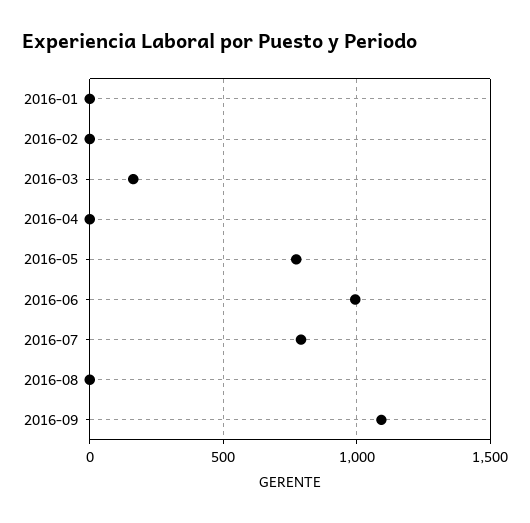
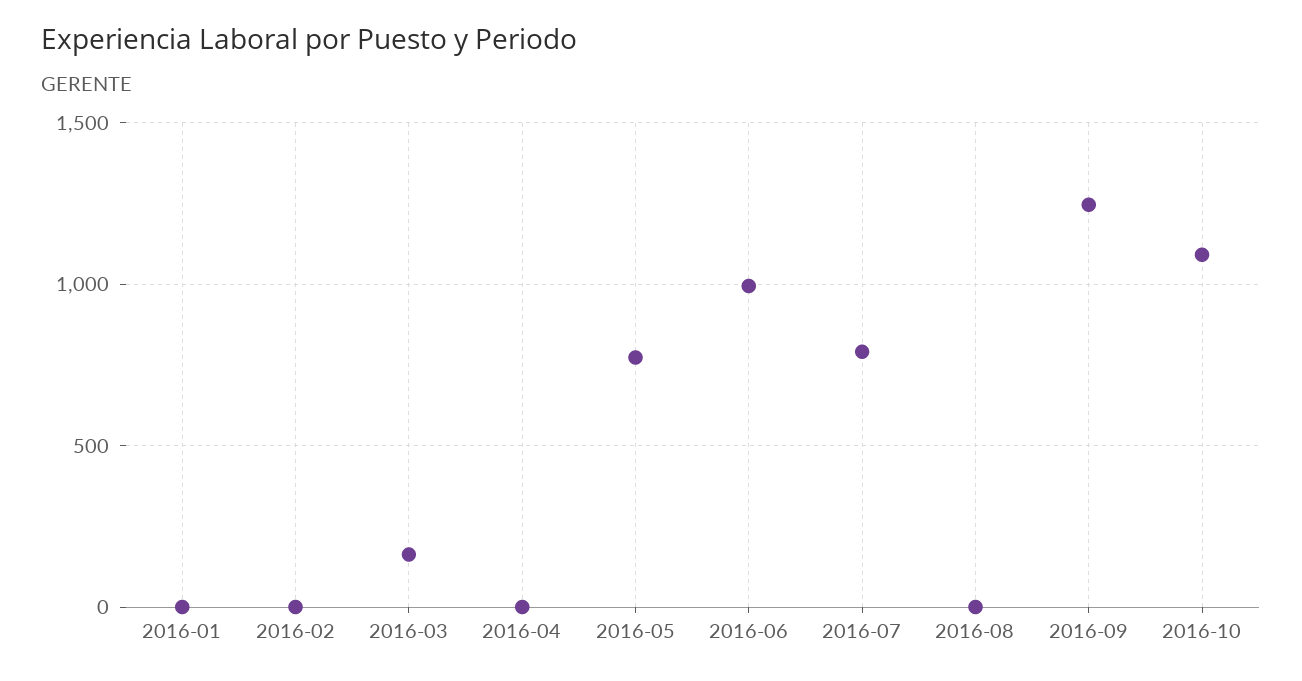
2016-09: 1100 -> 1250
2016-10: none -> 1100

